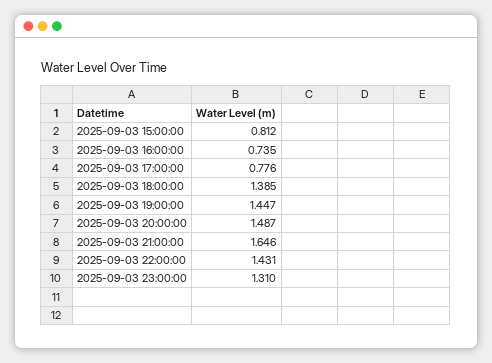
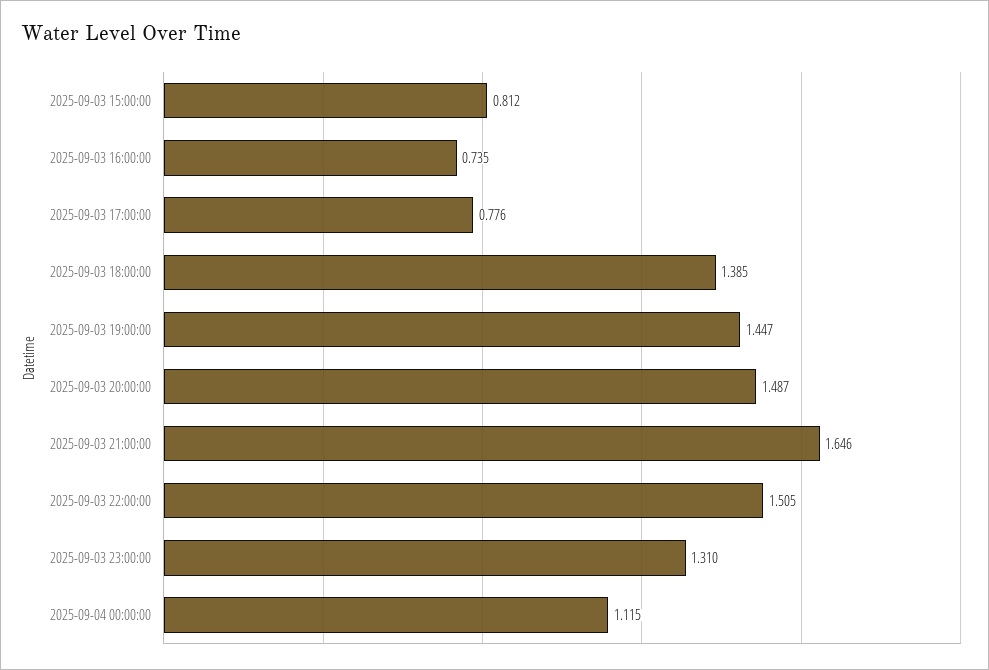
2025-09-03 22:00:00: 1.431 -> 1.505
2025-09-04 00:00:00: none -> 1.115

